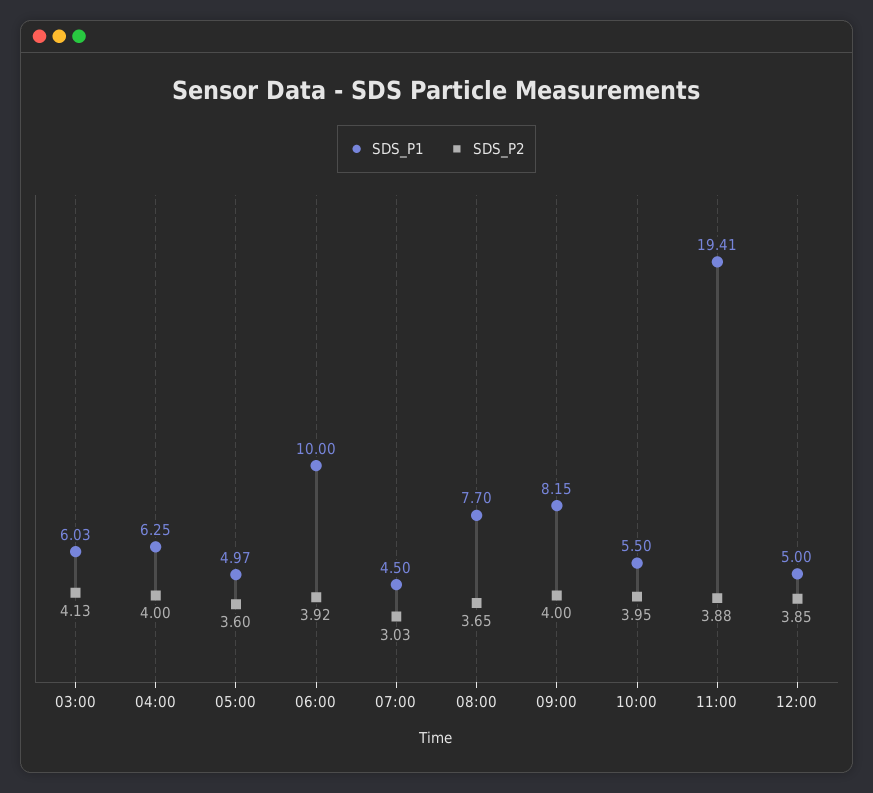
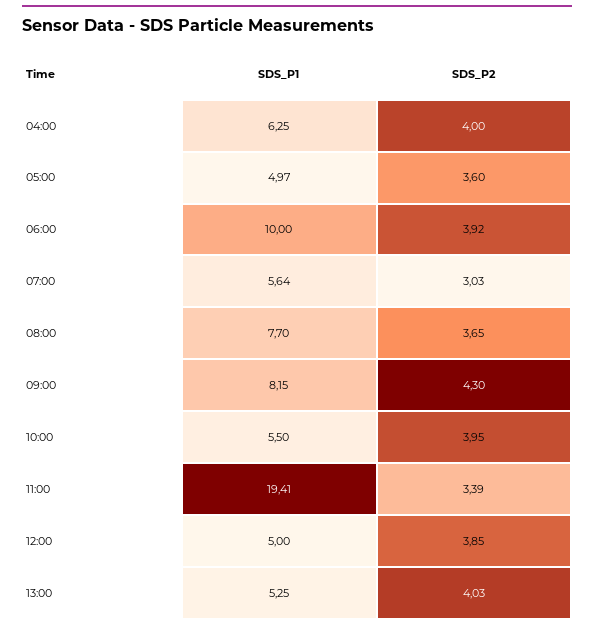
SDS_P1, 03:00: 6.03 -> none
SDS_P2, 03:00: 4.13 -> none
SDS_P1, 07:00: 4.5 -> 5.64
SDS_P2, 09:00: 4 -> 4.3
SDS_P2, 11:00: 3.88 -> 3.39
SDS_P1, 13:00: none -> 5.25
SDS_P2, 13:00: none -> 4.03

